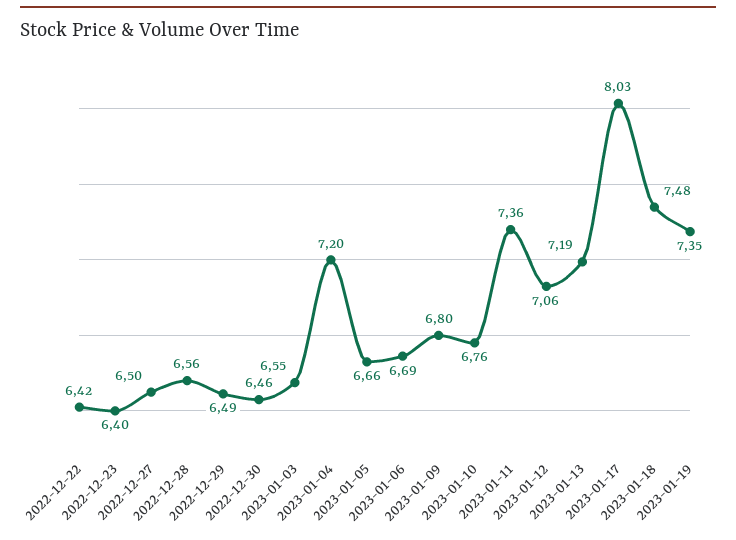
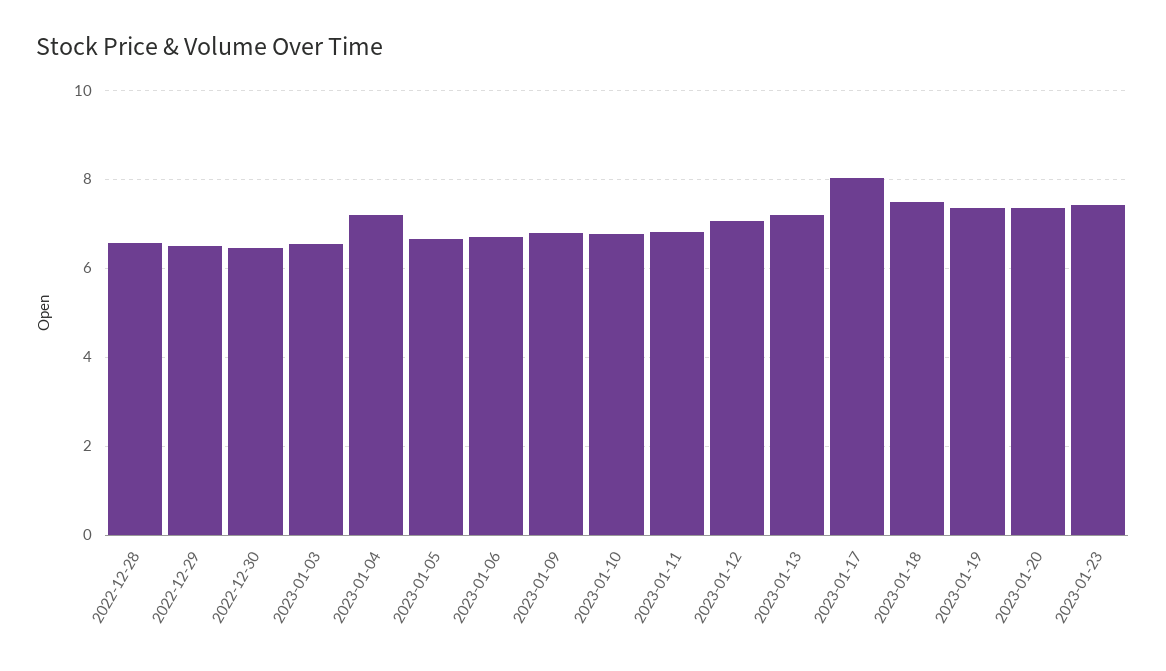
2022-12-22: 6.42 -> none
2022-12-23: 6.4 -> none
2022-12-27: 6.5 -> none
2023-01-11: 7.36 -> 6.8
2023-01-20: none -> 7.4
2023-01-23: none -> 7.4

